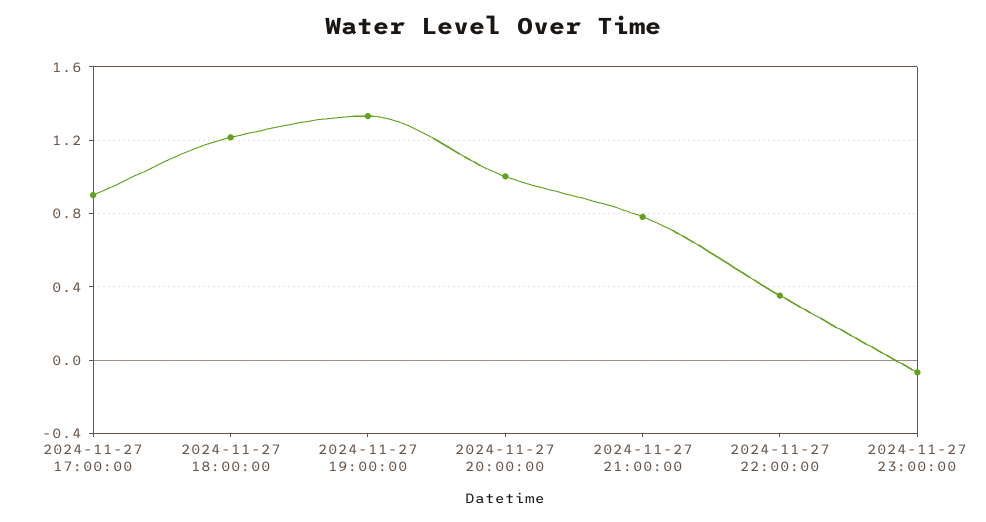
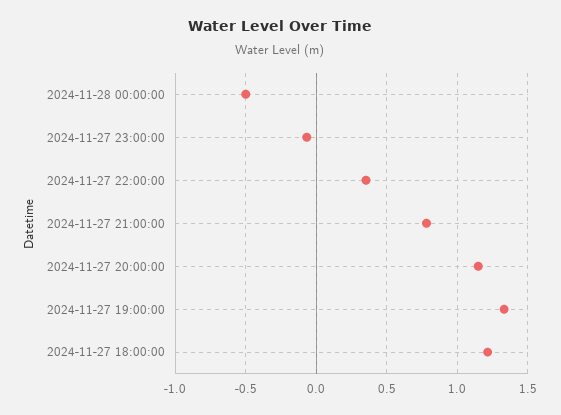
2024-11-27 17:00:00: 0.9 -> none
2024-11-27 20:00:00: 1 -> 1.15
2024-11-28 00:00:00: none -> -0.5

